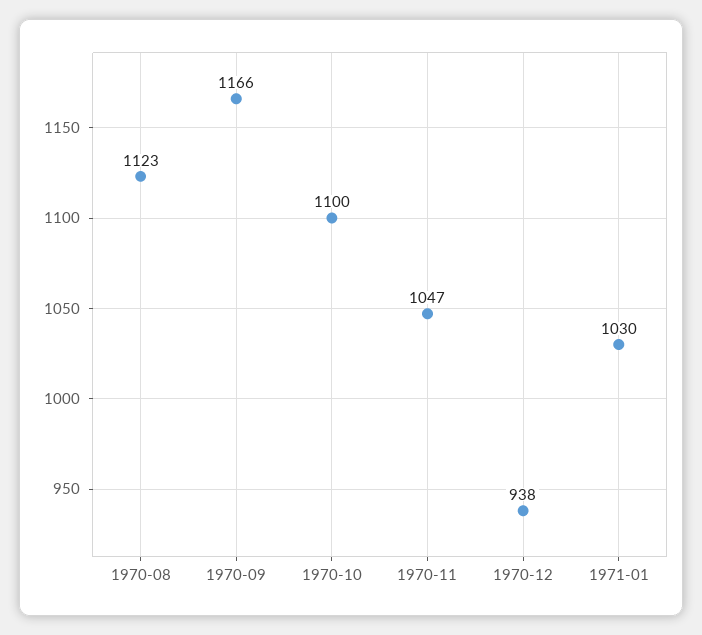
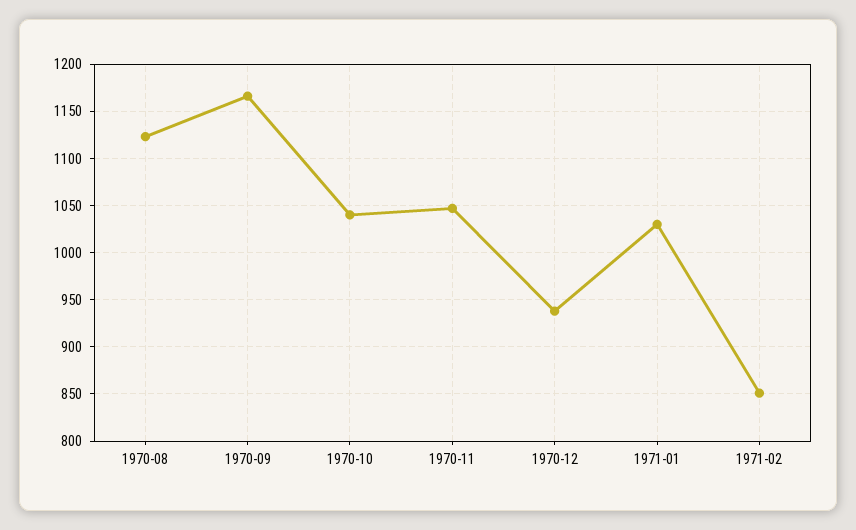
1970-10: 1100 -> 1040
1971-02: none -> 850

